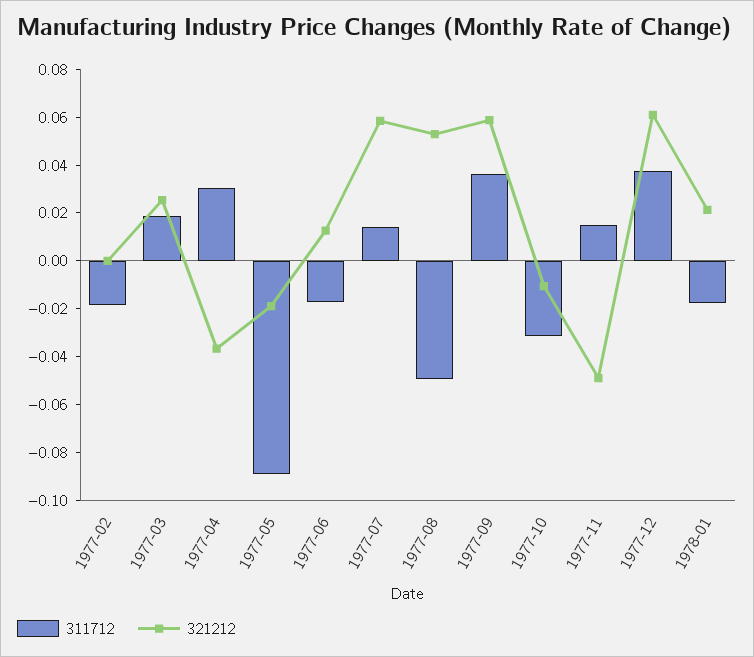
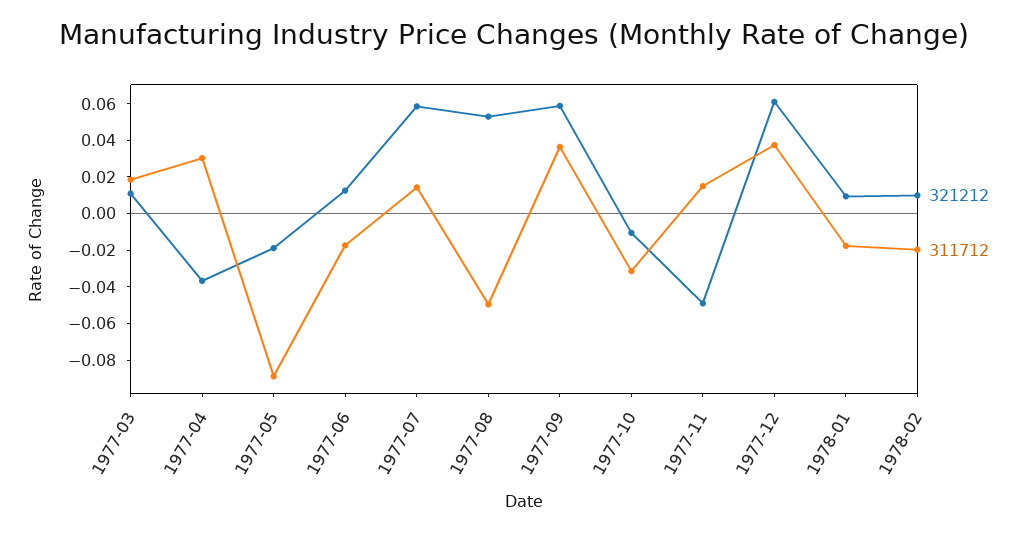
311712, 1977-02: -0.02 -> none
321212, 1977-02: 0 -> none
321212, 1977-03: 0.025 -> 0.01
321212, 1978-01: 0.02 -> 0.01
321212, 1978-02: none -> 0.01
311712, 1978-02: none -> -0.02

